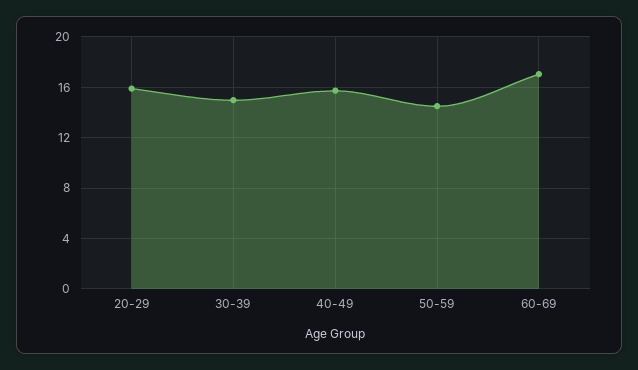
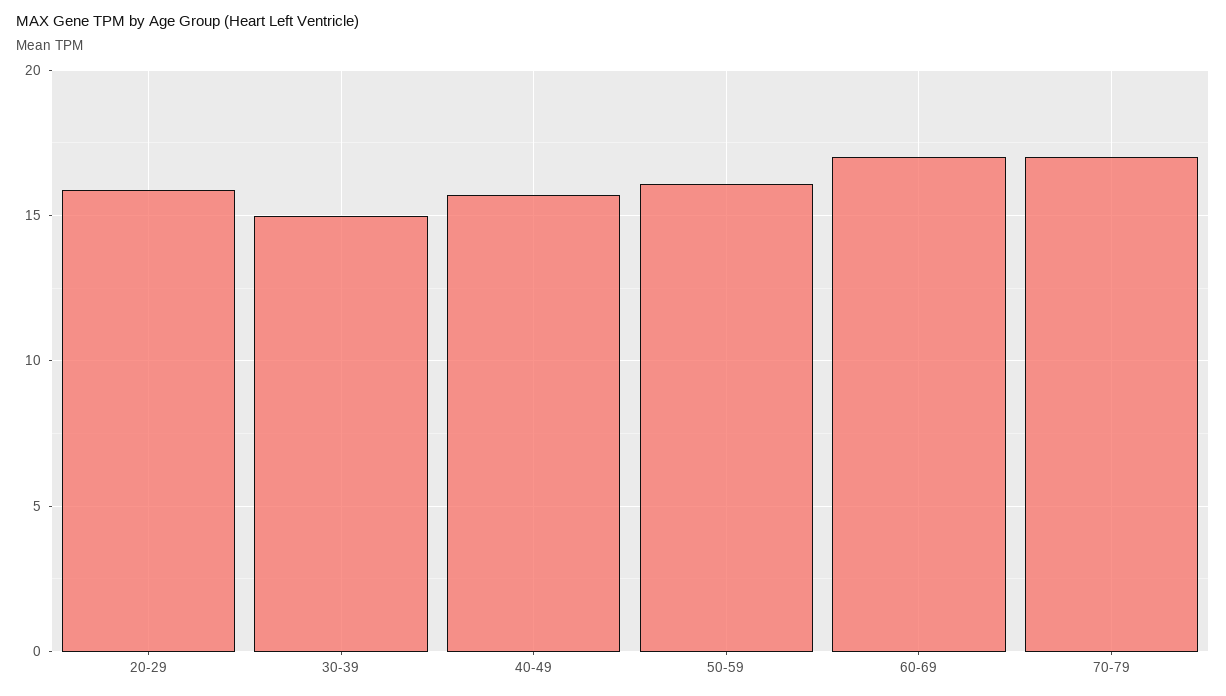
50-59: 14.5 -> 16
70-79: none -> 17

